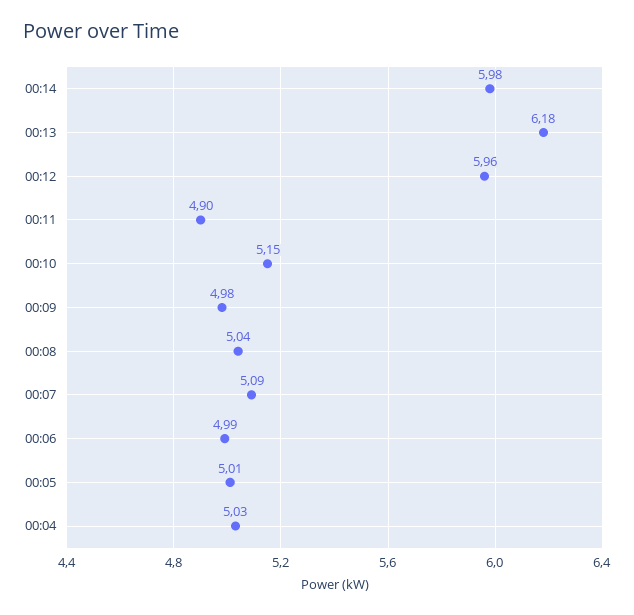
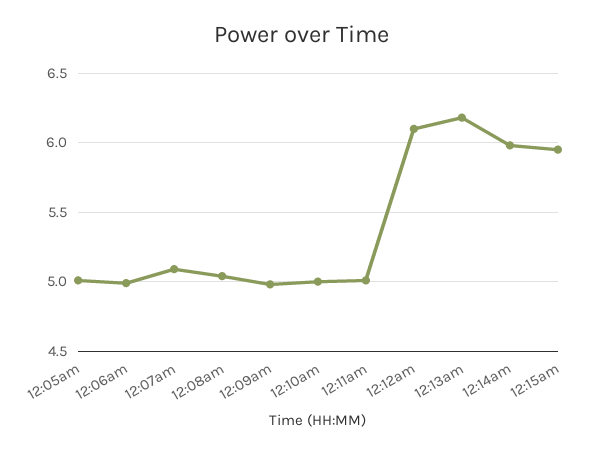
00:12: 5.96 -> 6.1
00:11: 4.9 -> 5
00:10: 5.15 -> 5
00:04: 5.03 -> none
12:15am: none -> 5.95

